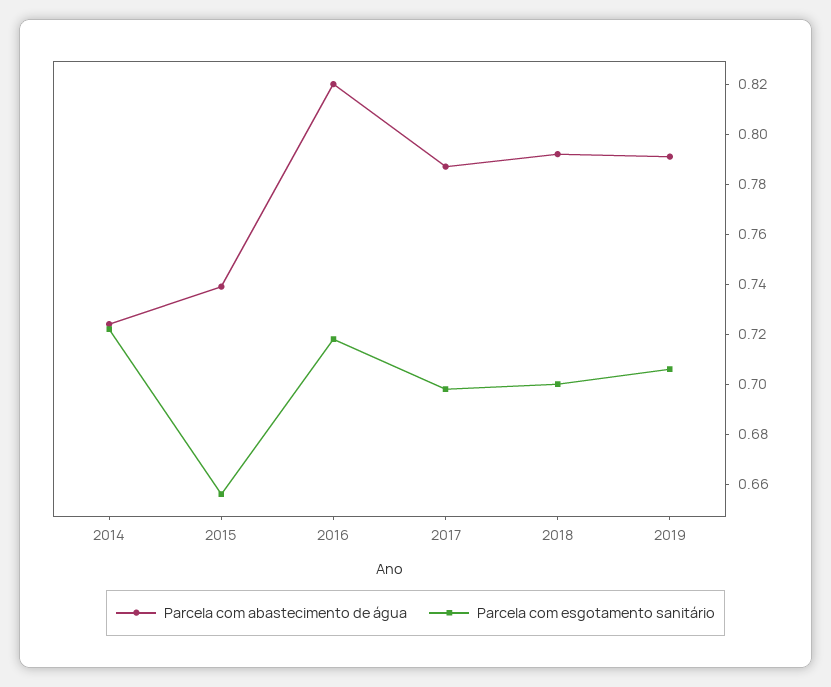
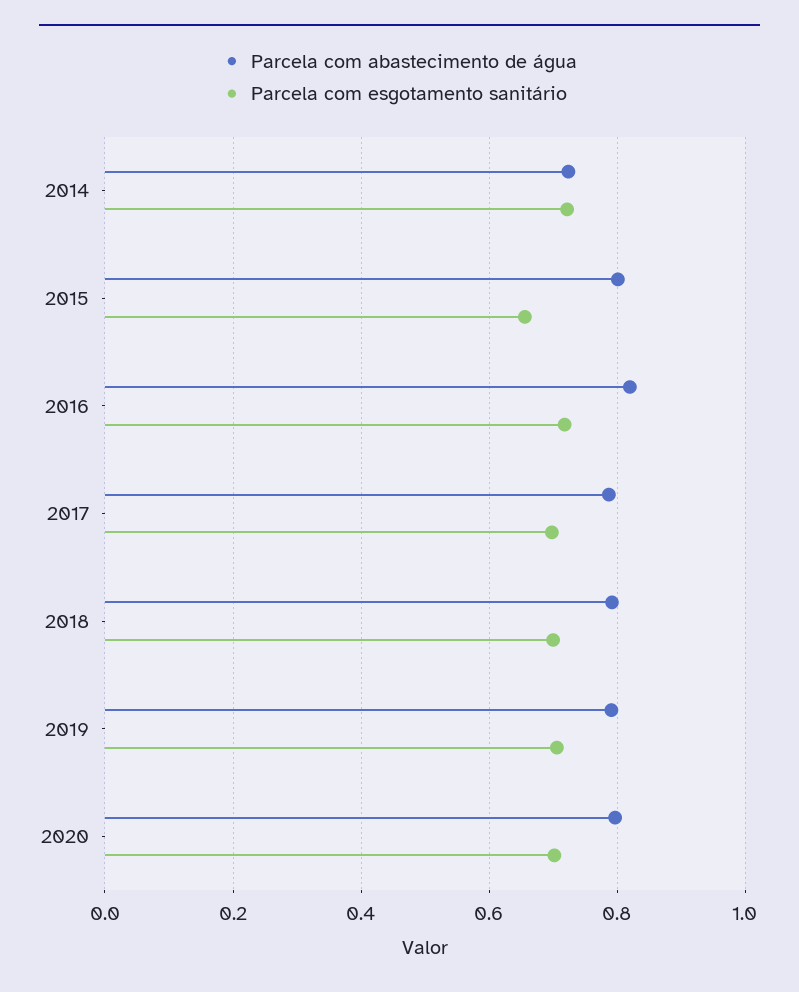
Parcela com abastecimento de água, 2015: 0.74 -> 0.8
Parcela com abastecimento de água, 2020: none -> 0.8
Parcela com esgotamento sanitário, 2020: none -> 0.7

